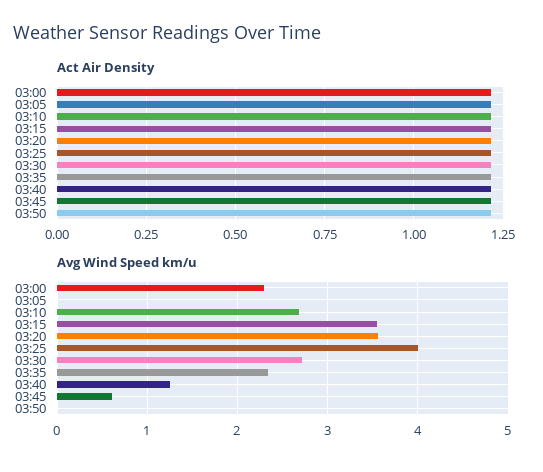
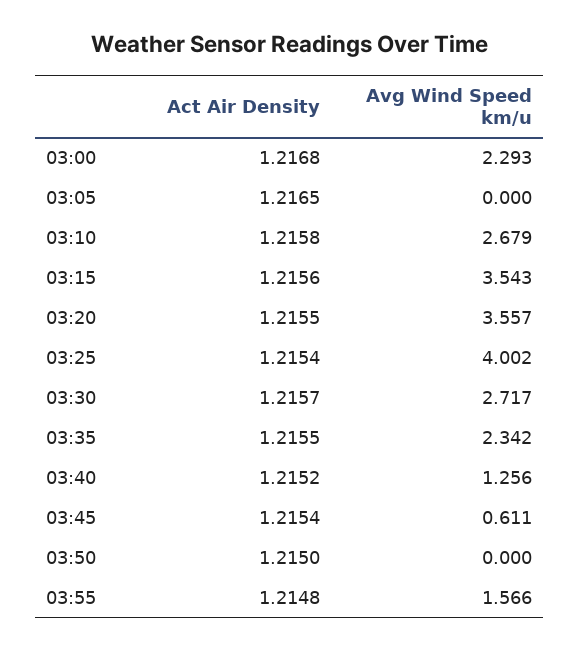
Act Air Density, 03:55: none -> 1.2148
Avg Wind Speed km/u, 03:55: none -> 1.566

